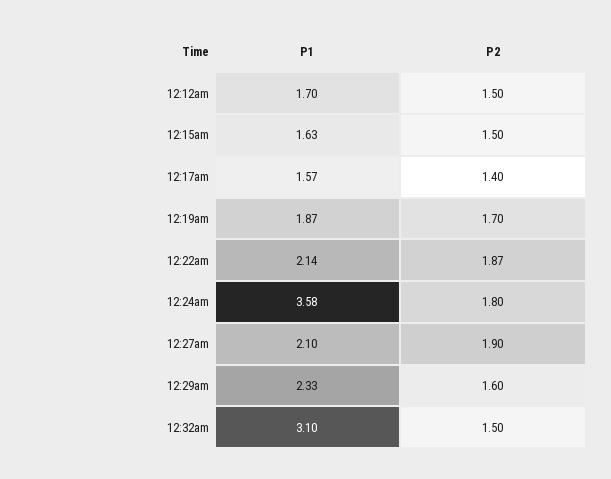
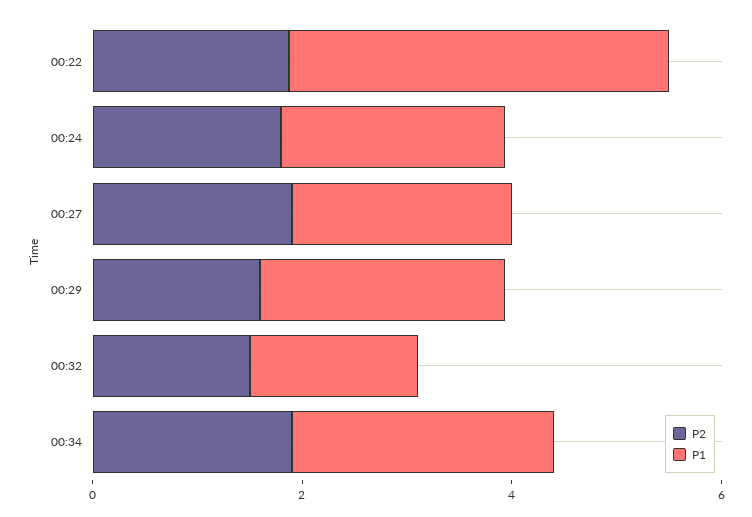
P1, 12:12am: 1.7 -> none
P2, 12:12am: 1.5 -> none
P1, 12:15am: 1.63 -> none
P2, 12:15am: 1.5 -> none
P1, 12:17am: 1.57 -> none
P2, 12:17am: 1.4 -> none
P1, 12:19am: 1.87 -> none
P2, 12:19am: 1.7 -> none
P1, 12:22am: 2.14 -> 3.5
P1, 12:24am: 3.58 -> 2
P1, 12:32am: 3.1 -> 1.5
P2, 00:34: none -> 2
P1, 00:34: none -> 2.5

